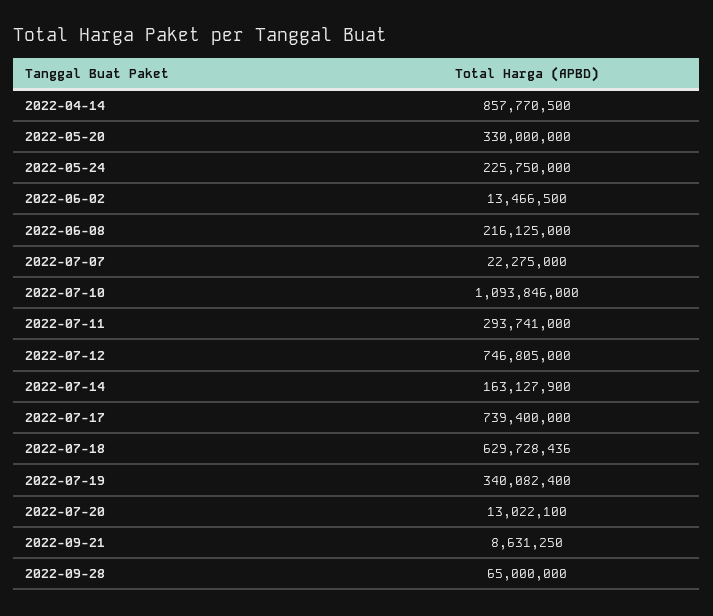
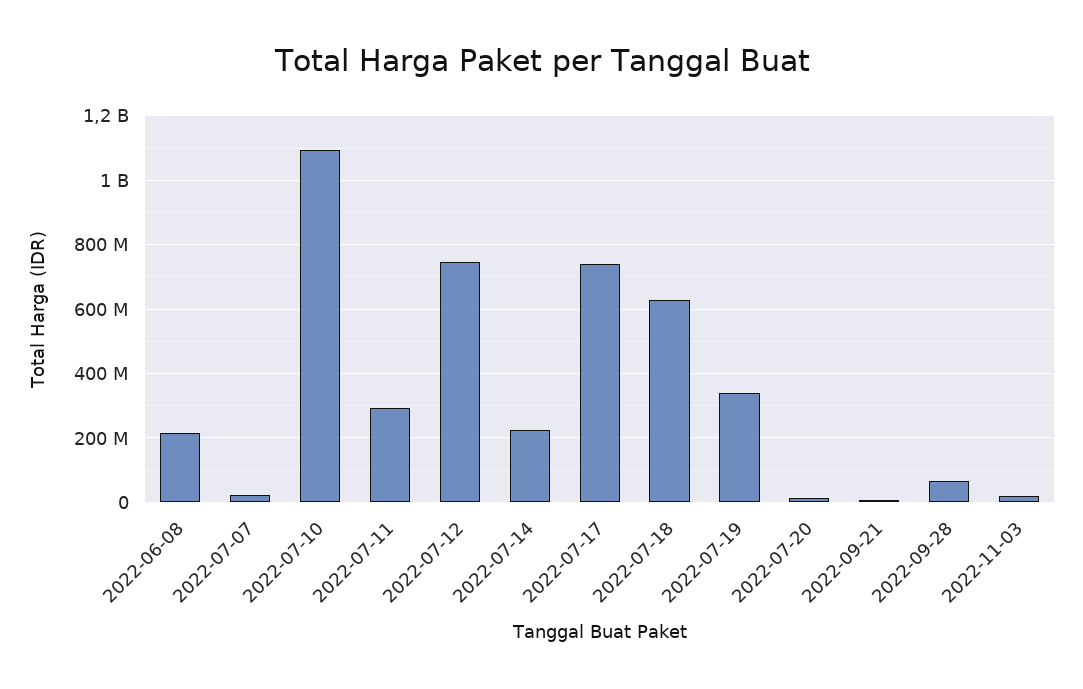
2022-04-14: 857770500 -> none
2022-05-20: 330000000 -> none
2022-05-24: 225750000 -> none
2022-06-02: 13466500 -> none
2022-07-14: 163127900 -> 220000000
2022-11-03: none -> 20000000

